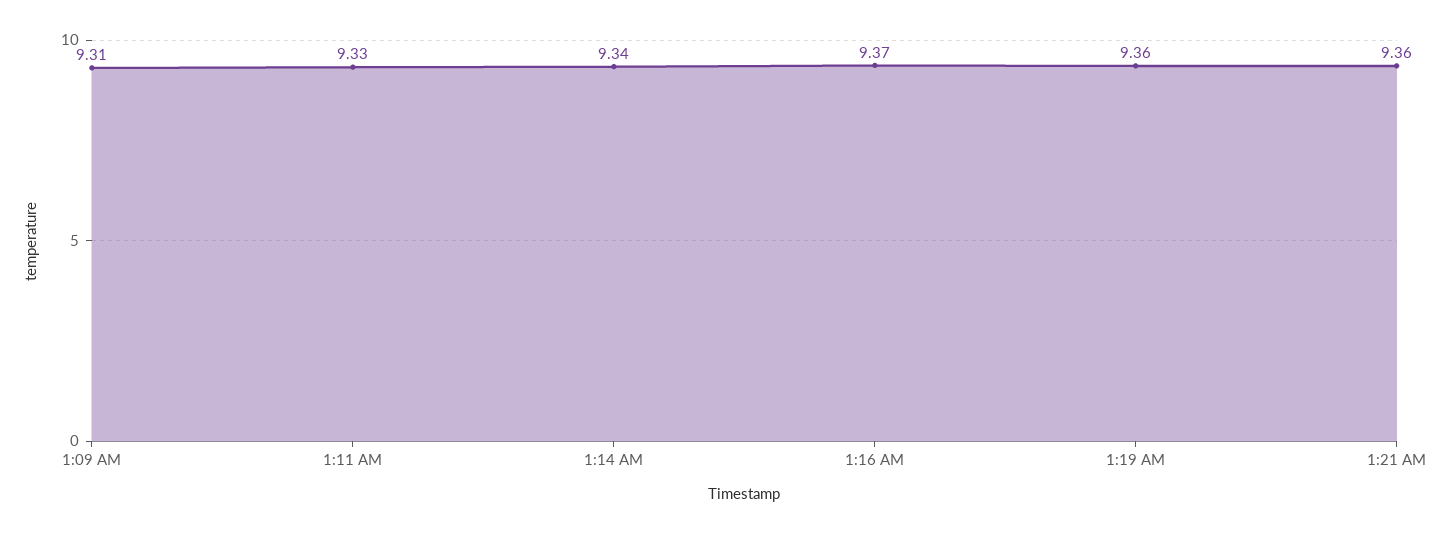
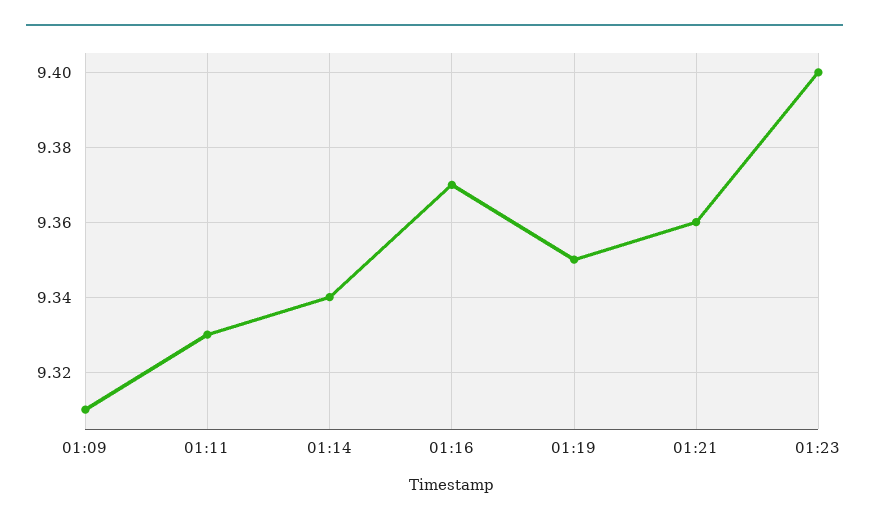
1:19 AM: 9.36 -> 9.35
01:23: none -> 9.4

